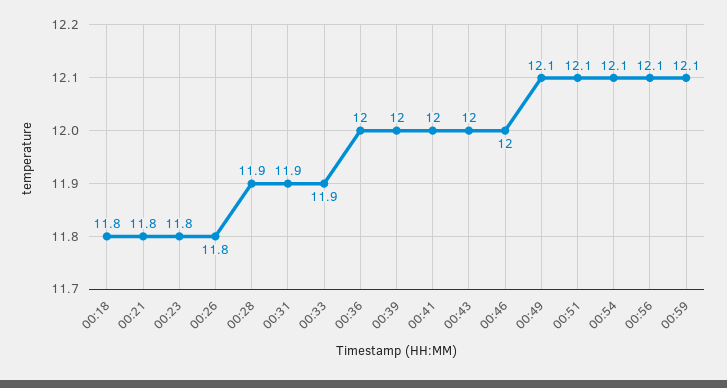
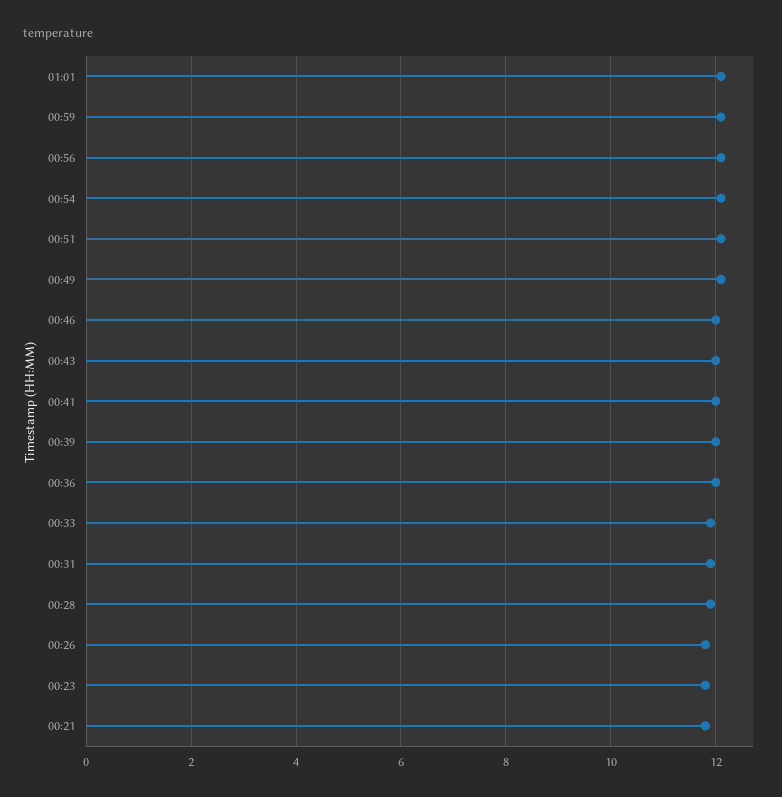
00:18: 11.8 -> none
01:01: none -> 12

